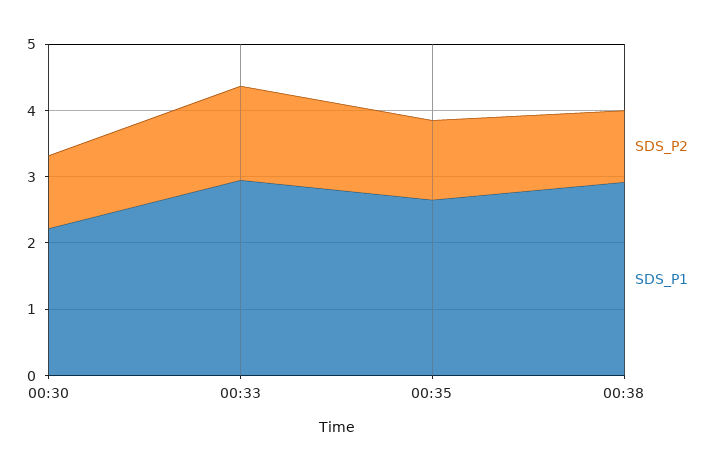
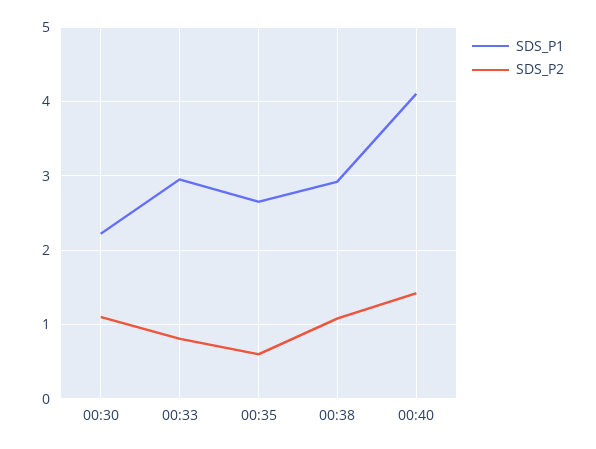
SDS_P2, 00:33: 1.4 -> 0.8
SDS_P2, 00:35: 1.2 -> 0.6
SDS_P1, 00:40: none -> 4.1
SDS_P2, 00:40: none -> 1.4

